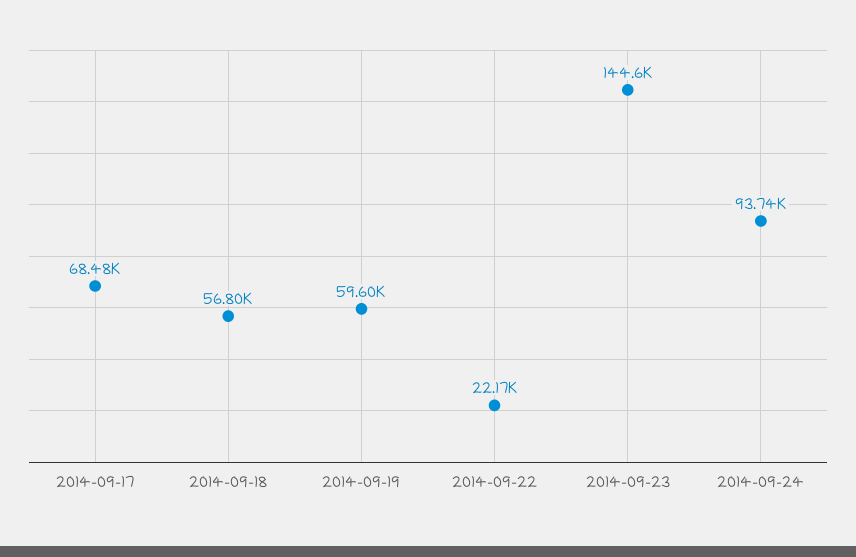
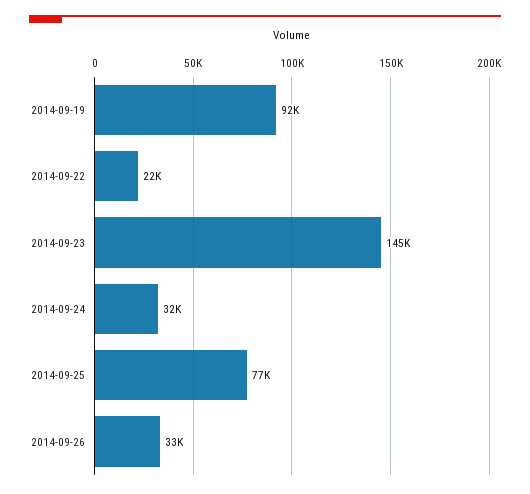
2014-09-17: 68480 -> none
2014-09-18: 56800 -> none
2014-09-19: 59600 -> 92000
2014-09-24: 93740 -> 32000
2014-09-25: none -> 77000
2014-09-26: none -> 33000

